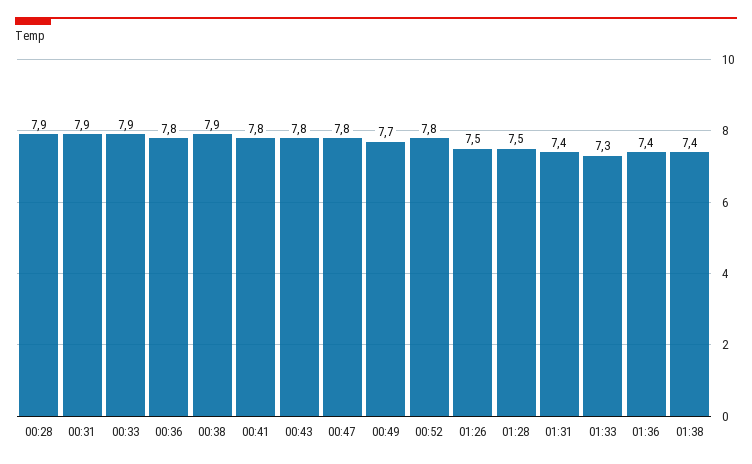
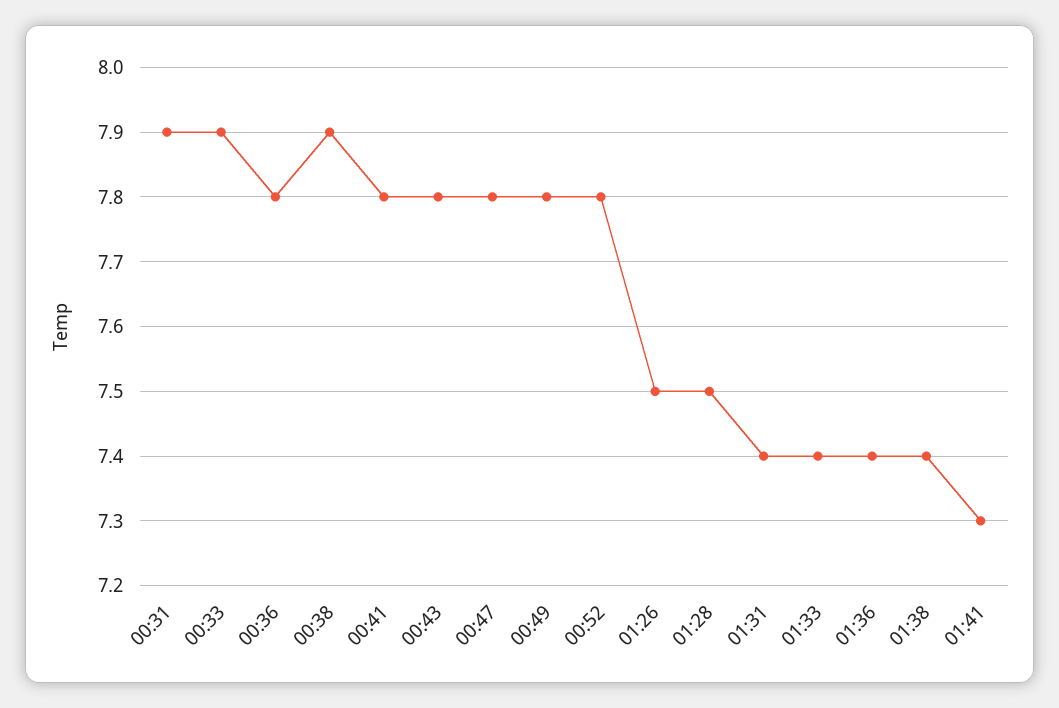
00:28: 7.9 -> none
00:49: 7.7 -> 7.8
01:33: 7.3 -> 7.4
01:41: none -> 7.3

